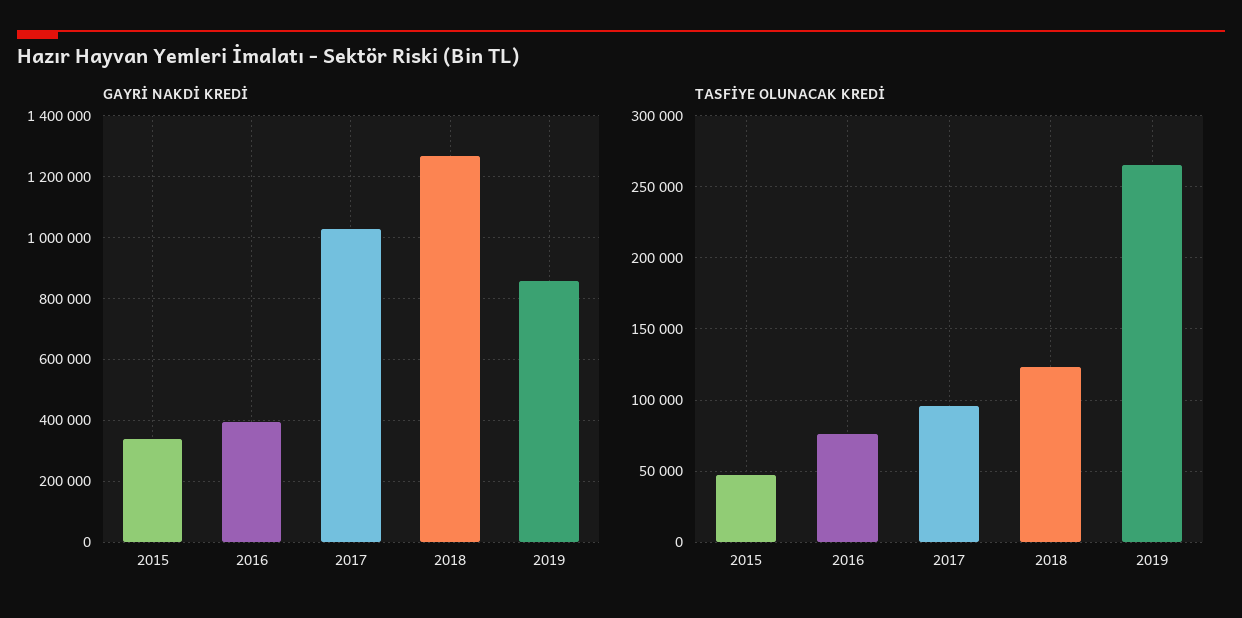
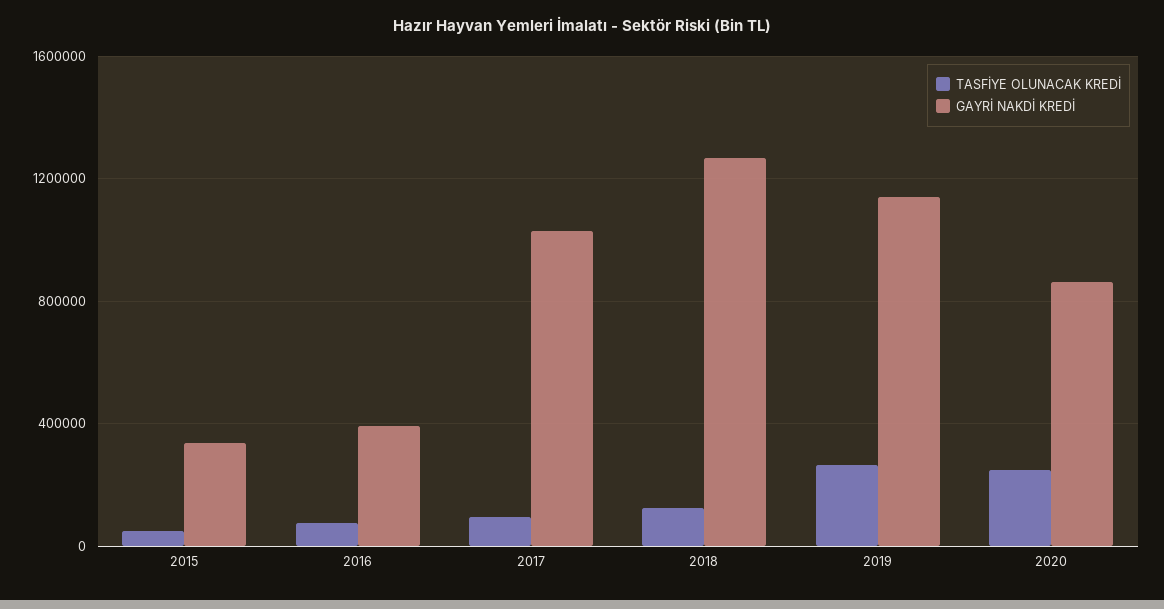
GAYRİ NAKDİ KREDİ, 2019: 860000 -> 1150000
TASFİYE OLUNACAK KREDİ, 2020: none -> 250000
GAYRİ NAKDİ KREDİ, 2020: none -> 850000

